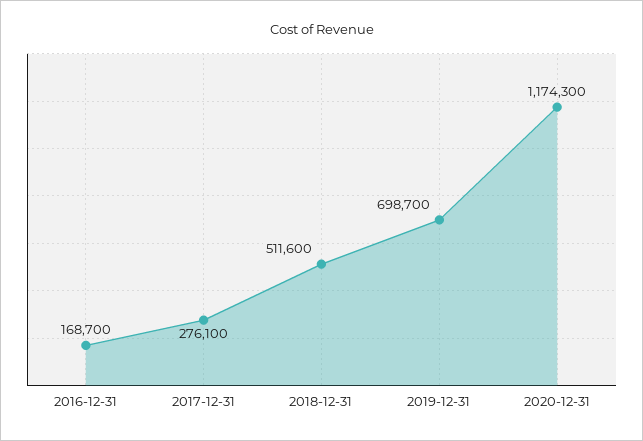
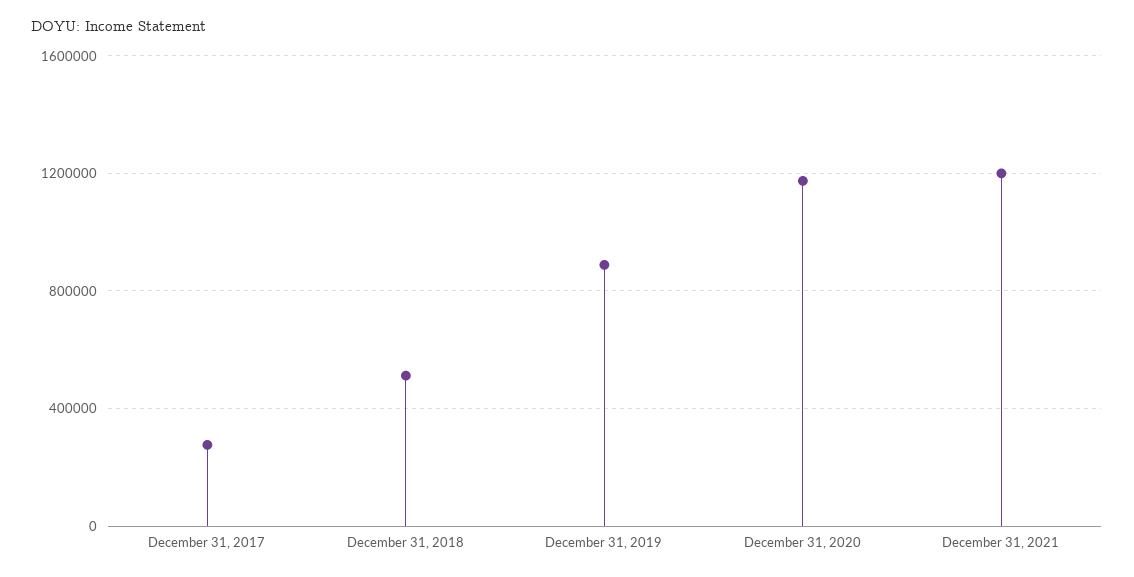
2016-12-31: 168700 -> none
2019-12-31: 698700 -> 900000
December 31, 2021: none -> 1200000

